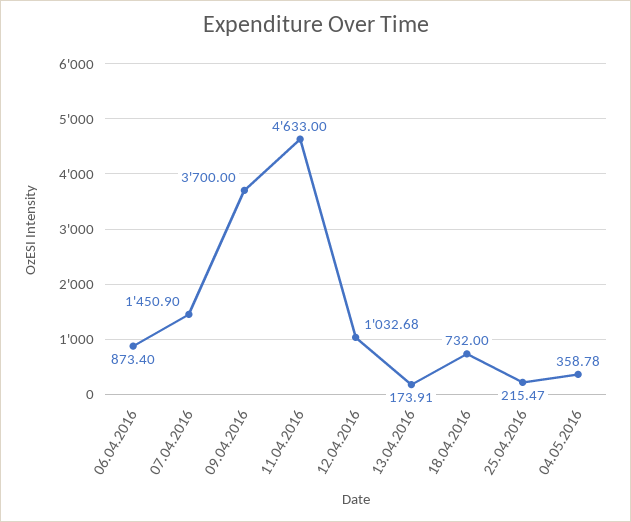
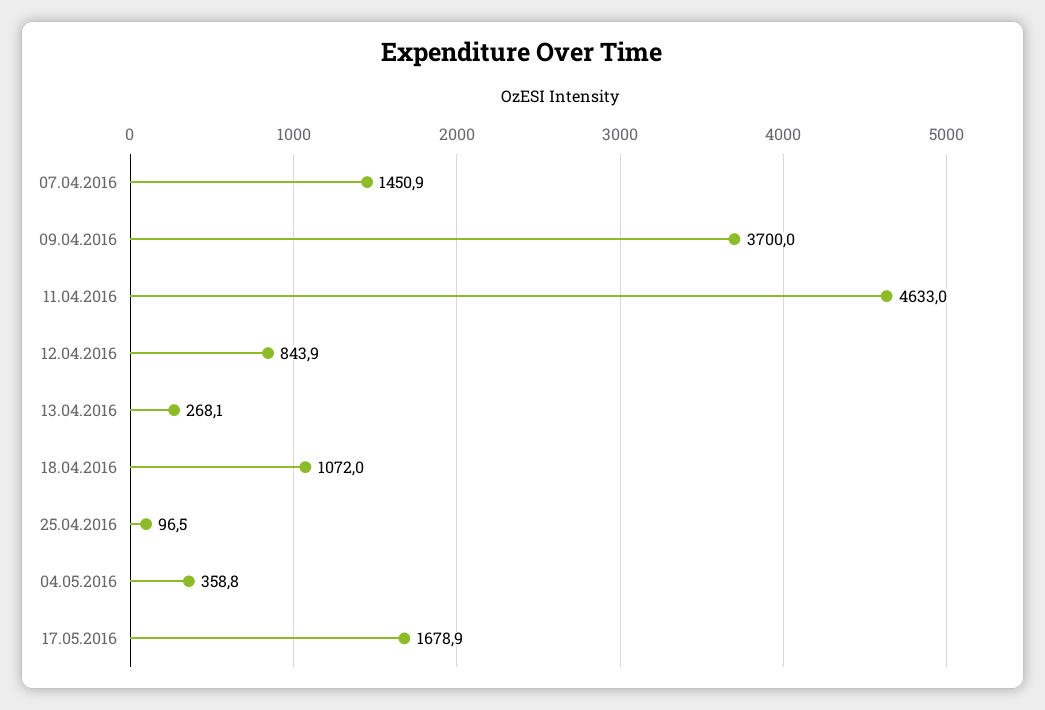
06.04.2016: 873.4 -> none
12.04.2016: 1032.68 -> 843.9
13.04.2016: 173.91 -> 268.1
18.04.2016: 732 -> 1072
25.04.2016: 215.47 -> 96.5
17.05.2016: none -> 1678.9

